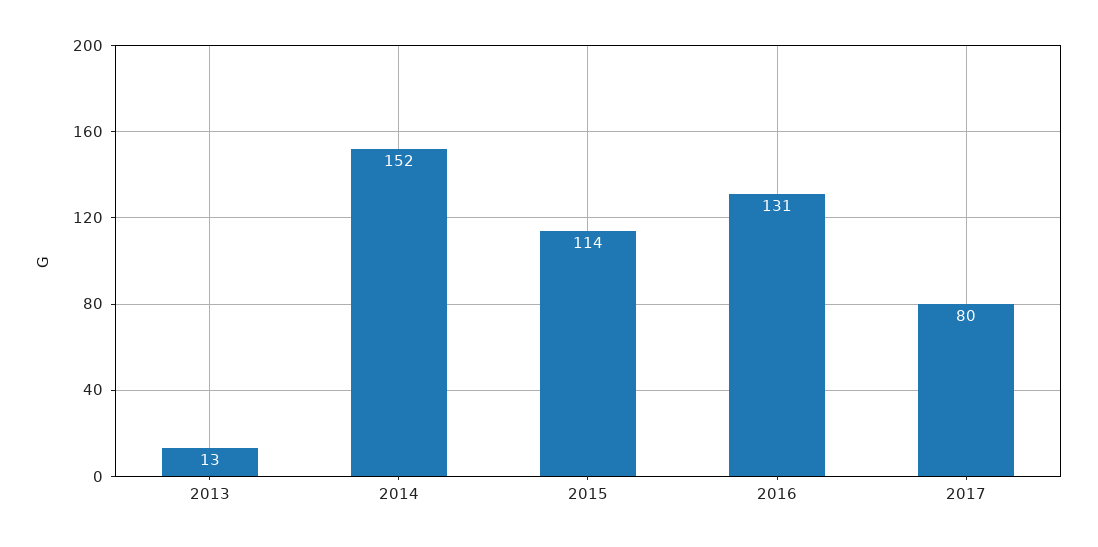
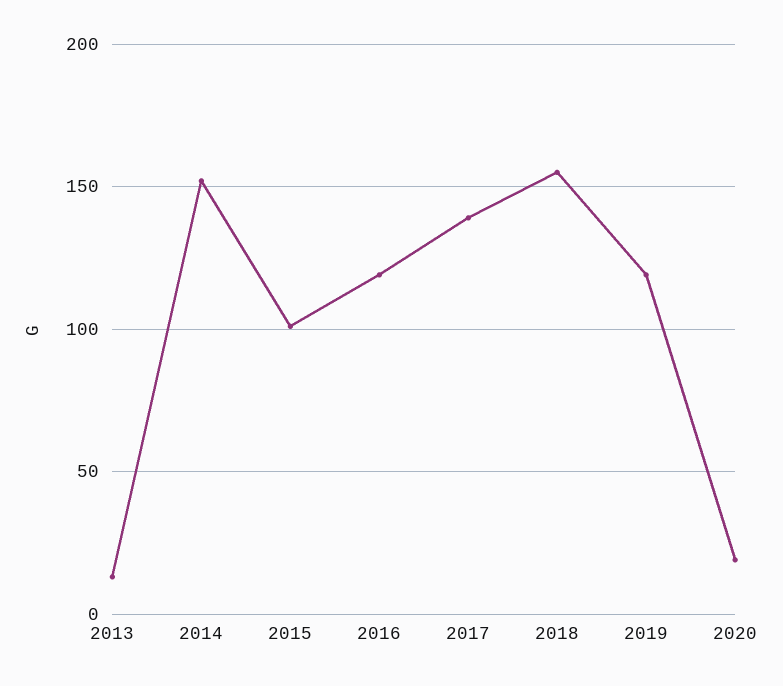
2015: 114 -> 100
2016: 131 -> 120
2017: 80 -> 140
2018: none -> 155
2019: none -> 120
2020: none -> 20

